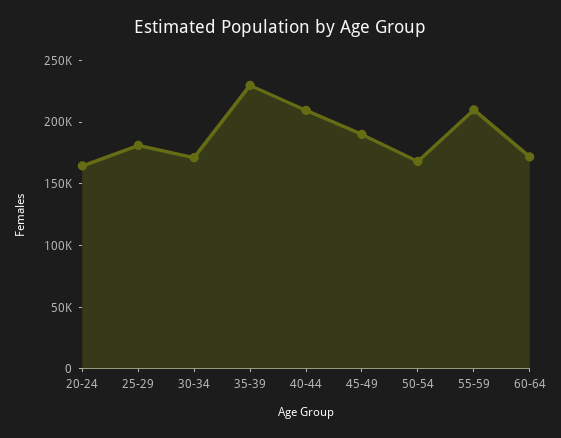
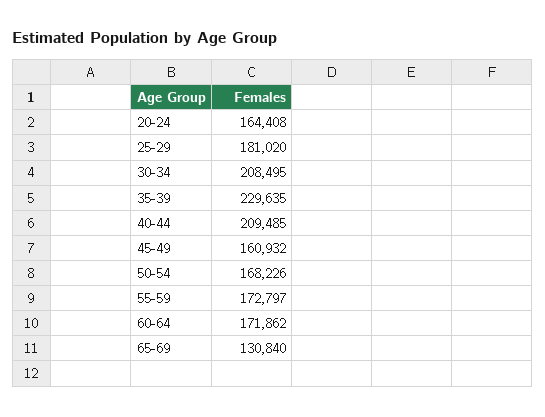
30-34: 170000 -> 208495
45-49: 190000 -> 160932
55-59: 210000 -> 172797
65-69: none -> 130840

